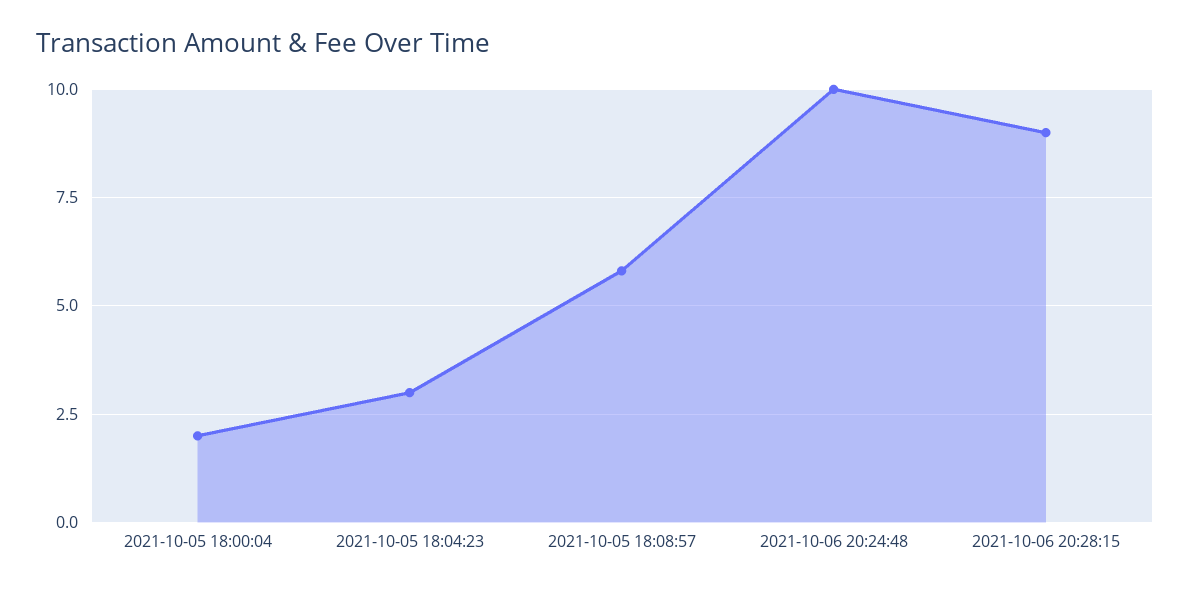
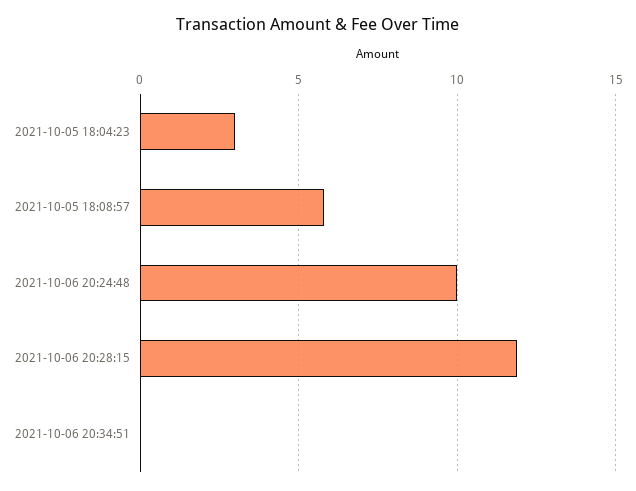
2021-10-05 18:00:04: 2 -> none
2021-10-06 20:28:15: 9 -> 12
2021-10-06 20:34:51: none -> 0

